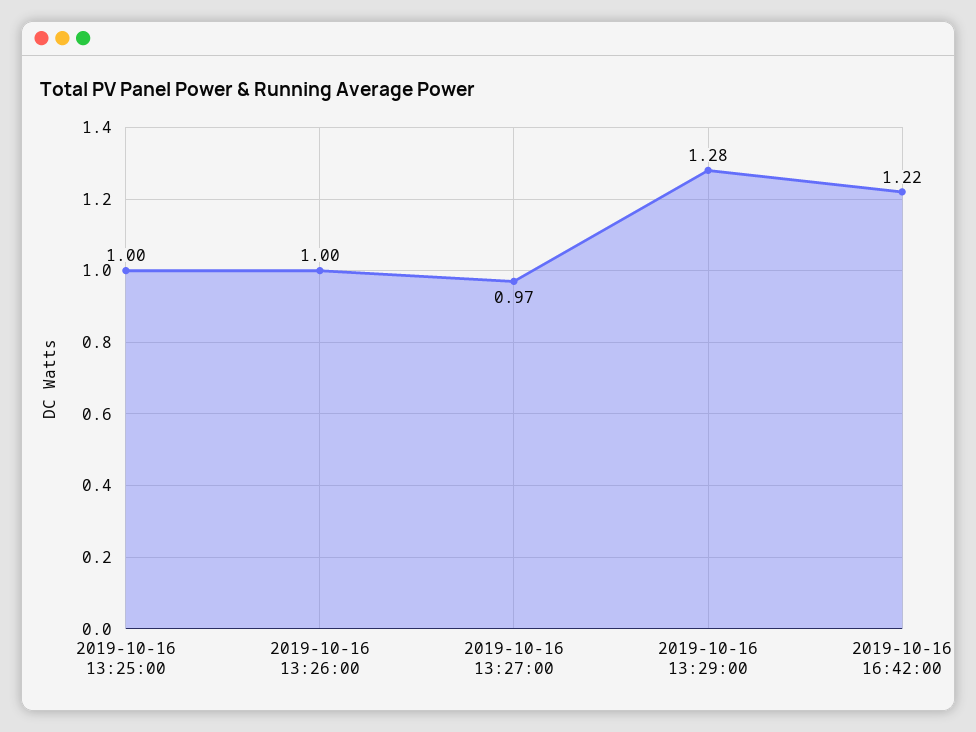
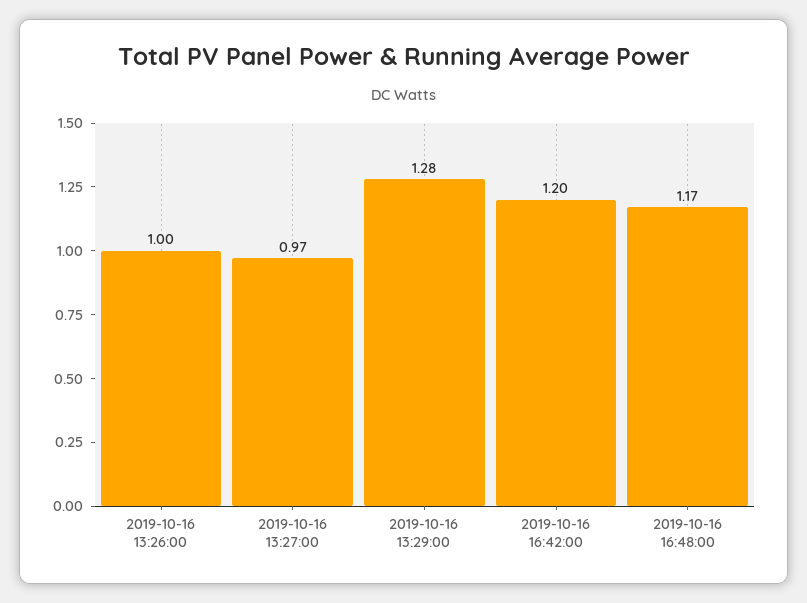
2019-10-16 13:25:00: 1 -> none
2019-10-16 16:42:00: 1.22 -> 1.2
2019-10-16 16:48:00: none -> 1.17

